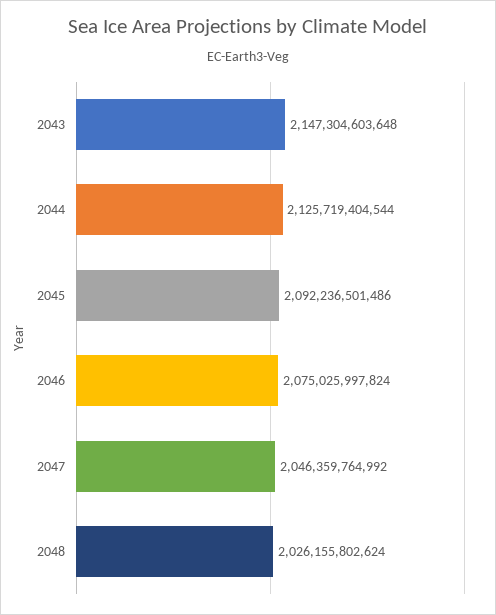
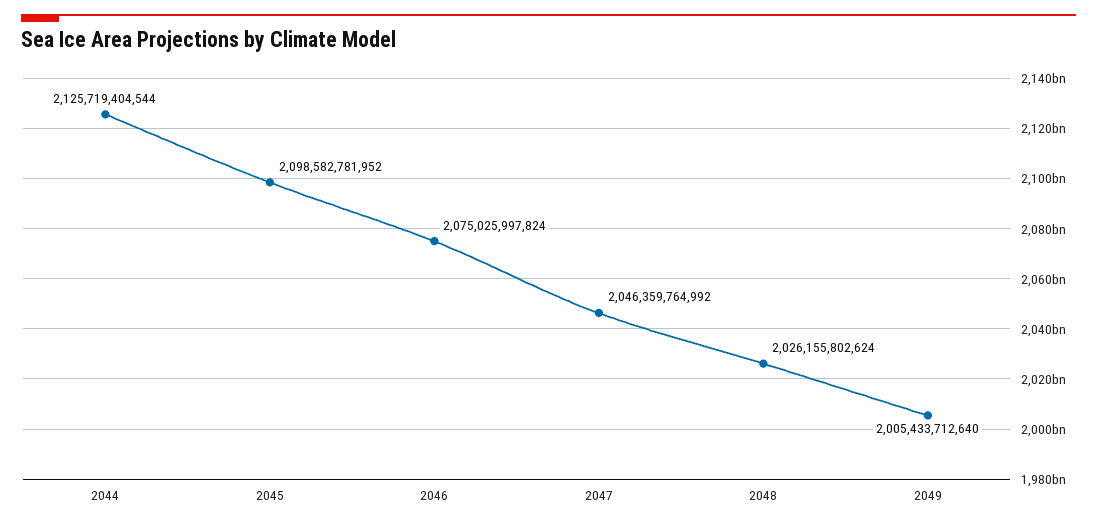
2043: 2147304603648 -> none
2045: 2092236501486 -> 2098582781952
2049: none -> 2005433712640

